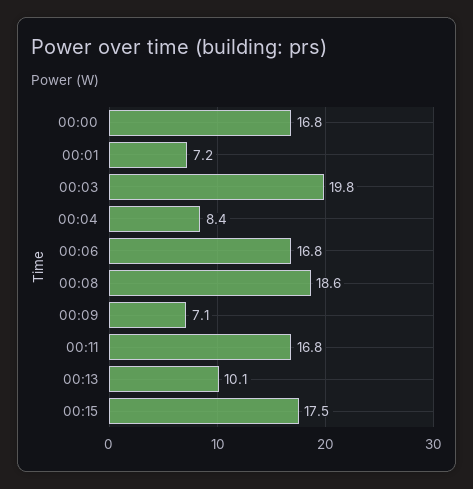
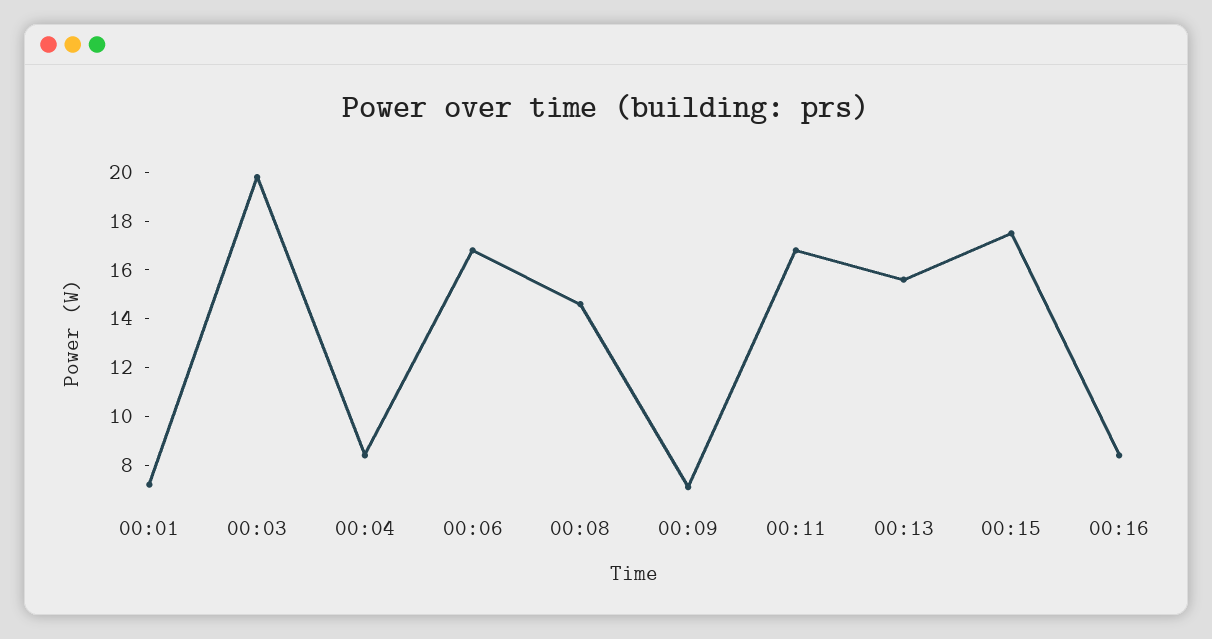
00:00: 16.8 -> none
00:08: 18.6 -> 14.5
00:13: 10.1 -> 15.5
00:16: none -> 8.5

